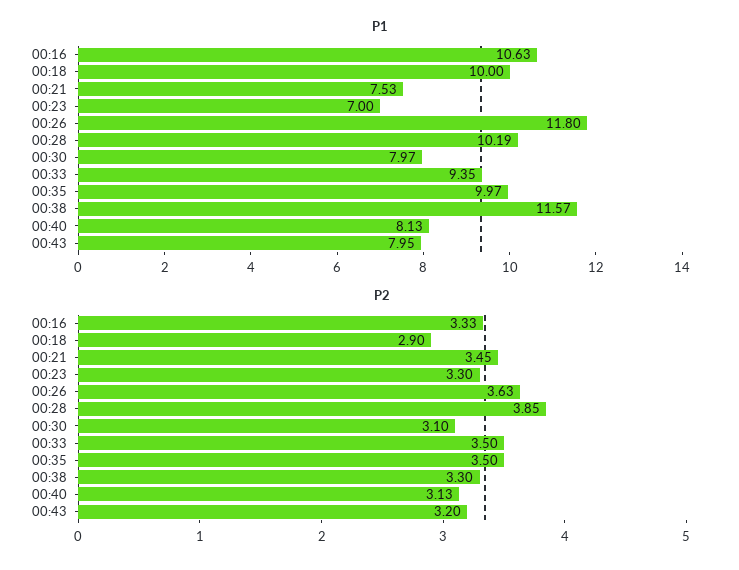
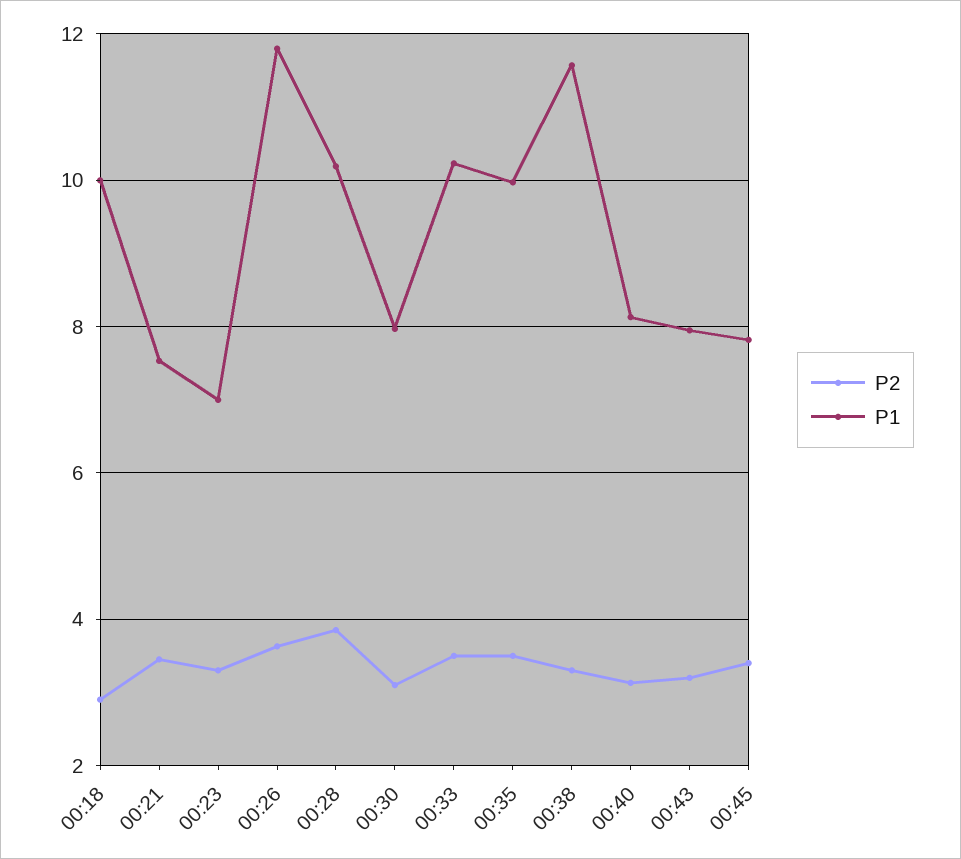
P1, 00:16: 10.63 -> none
P1, 00:33: 9.35 -> 10.2
P2, 00:16: 3.33 -> none
P2, 00:45: none -> 3.4
P1, 00:45: none -> 7.8

